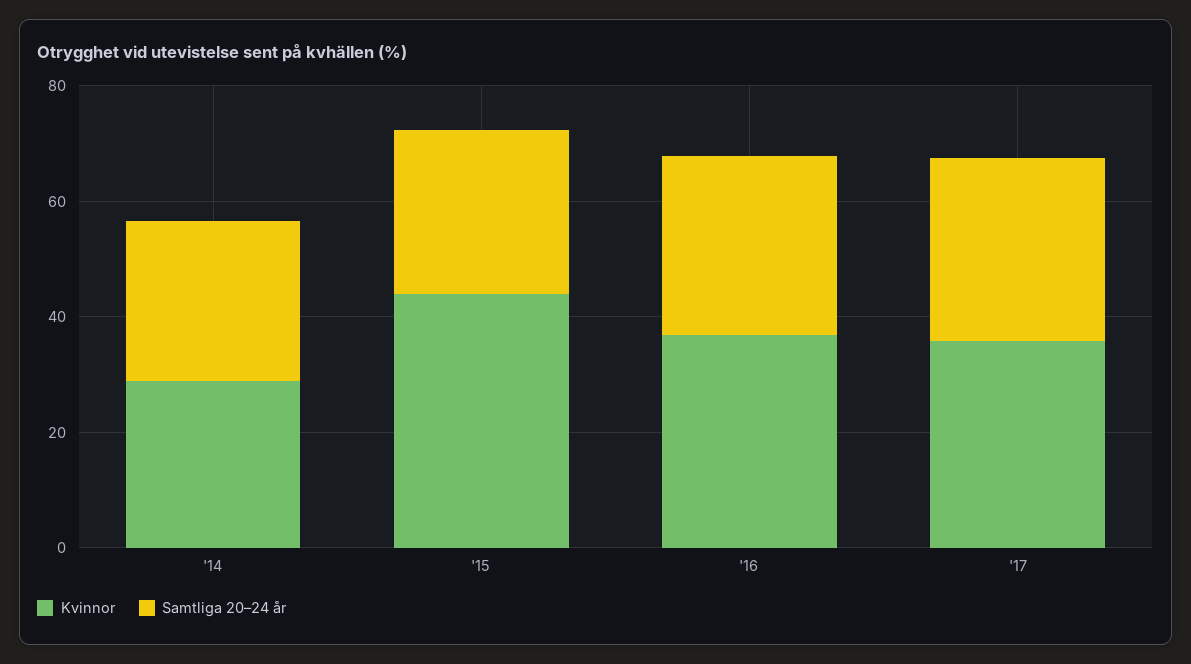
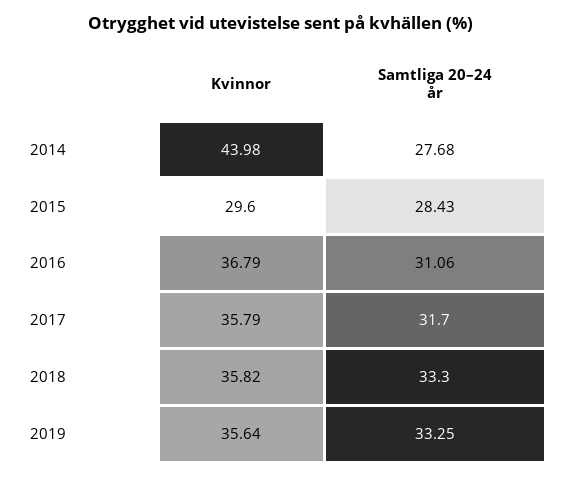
Kvinnor, '14: 30 -> 43.98
Kvinnor, '15: 45 -> 29.6
Kvinnor, 2018: none -> 35.82
Samtliga 20–24 år, 2018: none -> 33.3
Kvinnor, 2019: none -> 35.64
Samtliga 20–24 år, 2019: none -> 33.25

